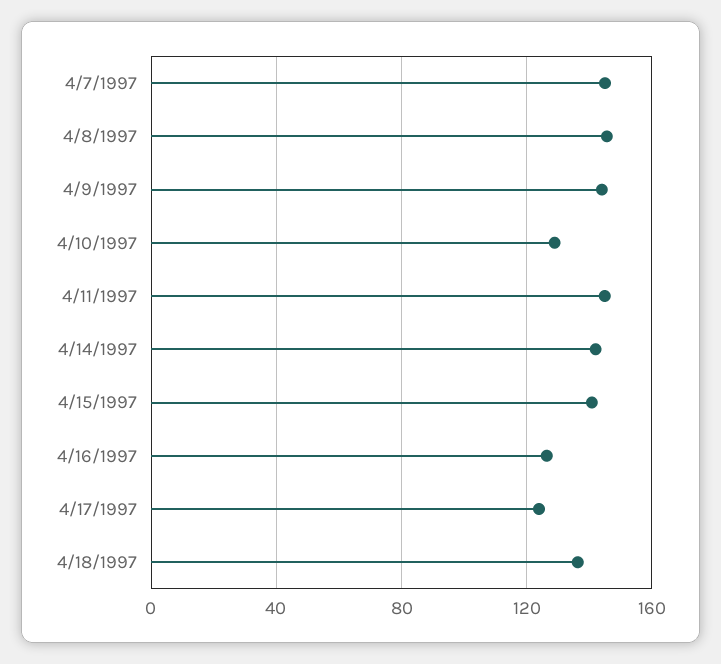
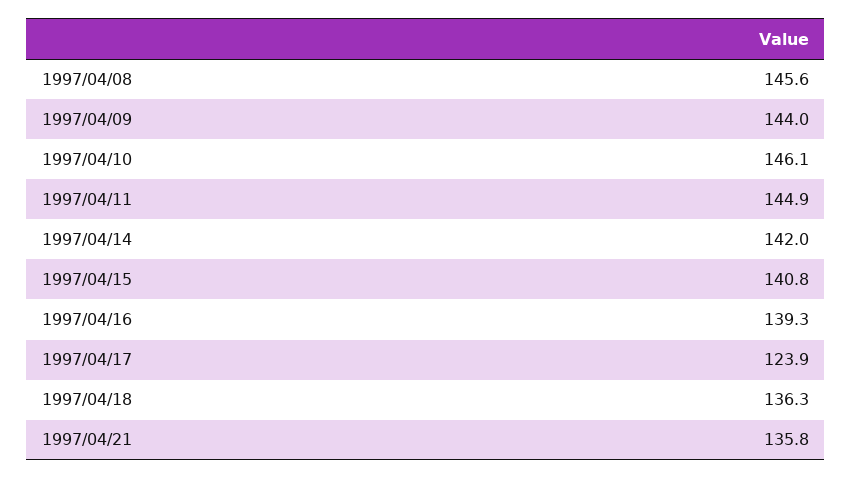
4/7/1997: 145 -> none
4/10/1997: 130 -> 146.1
4/16/1997: 125 -> 139.3
1997/04/21: none -> 135.8

